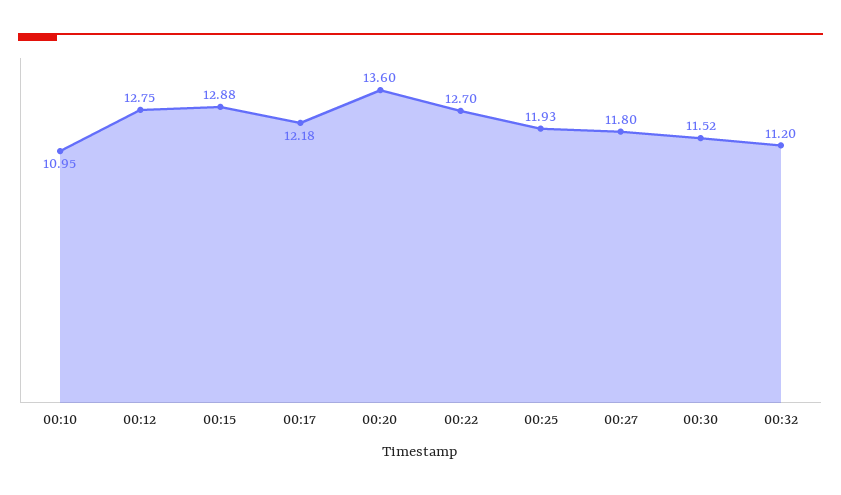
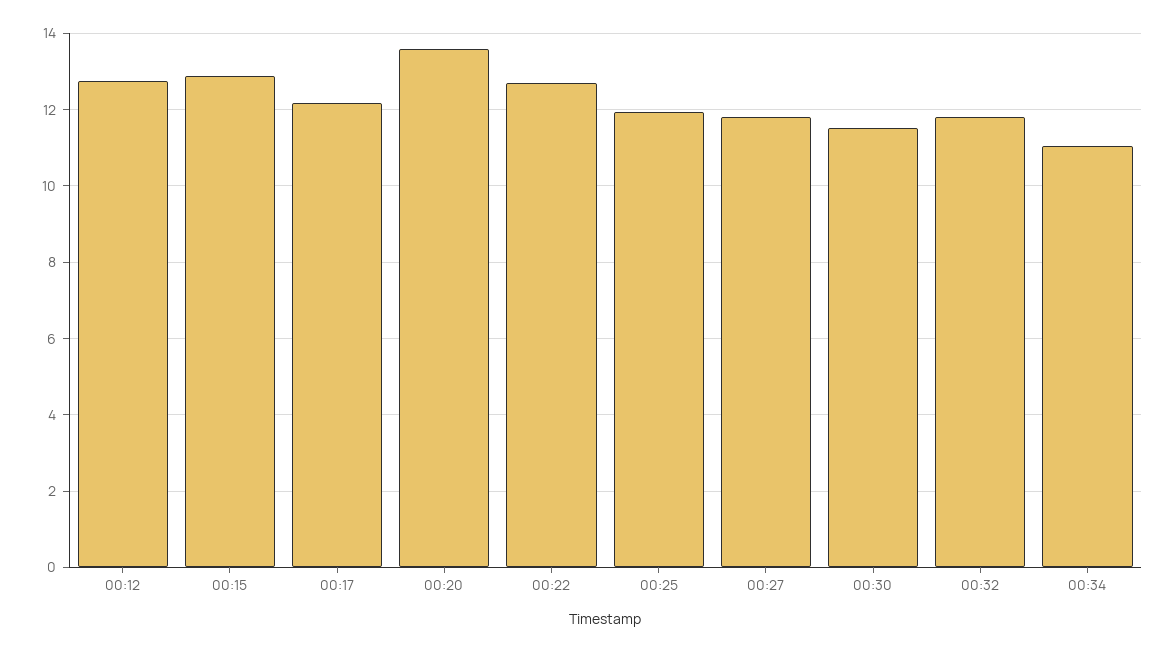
00:10: 10.95 -> none
00:32: 11.2 -> 11.8
00:34: none -> 11

